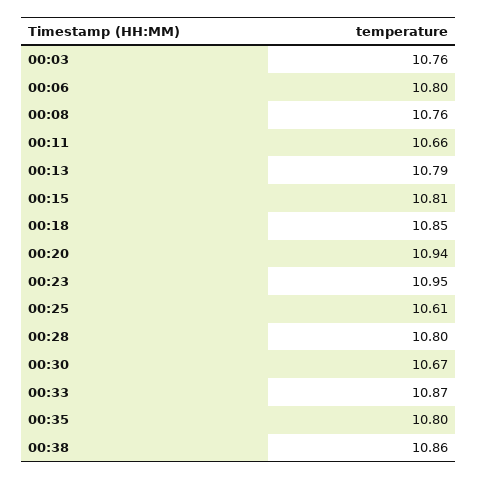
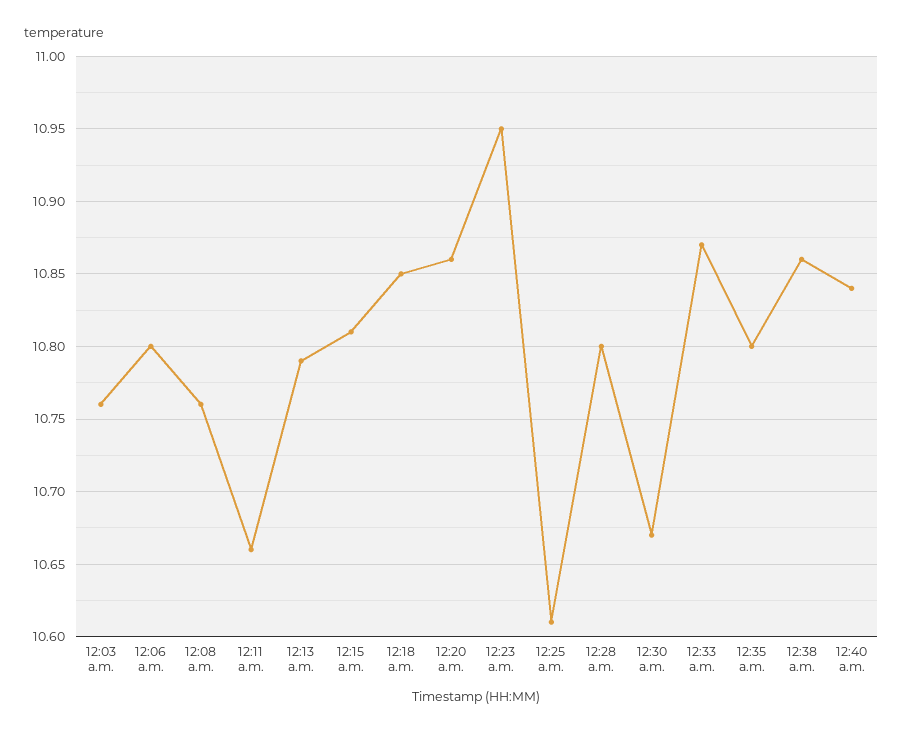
00:20: 10.94 -> 10.86
12:40 a.m.: none -> 10.84

